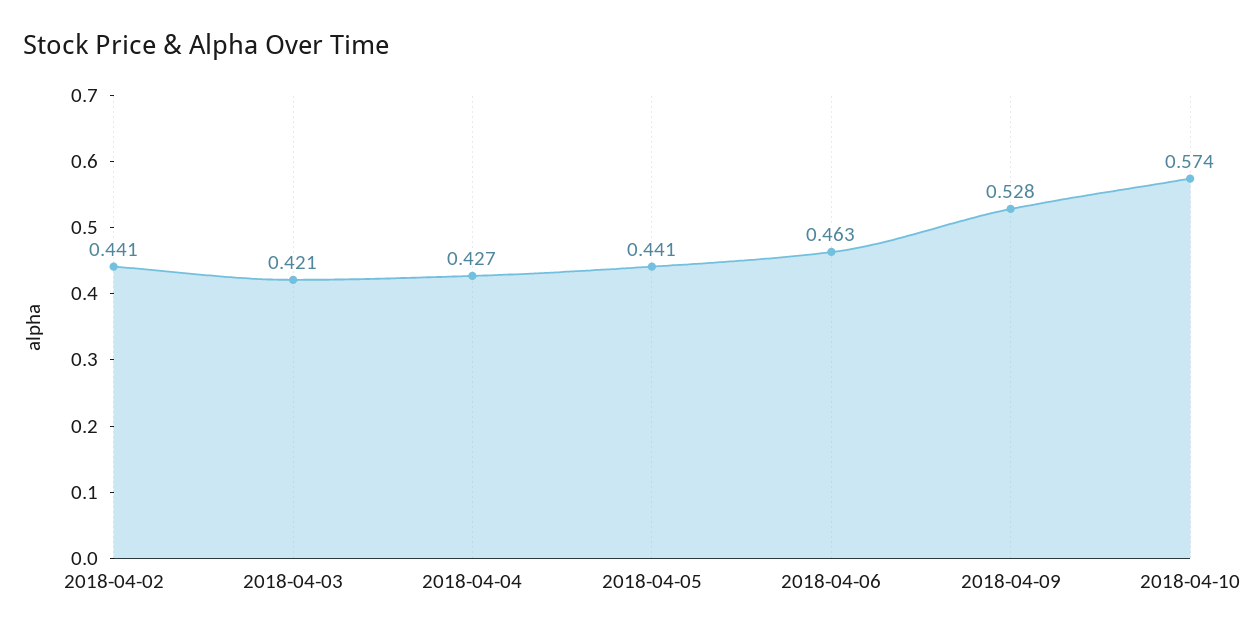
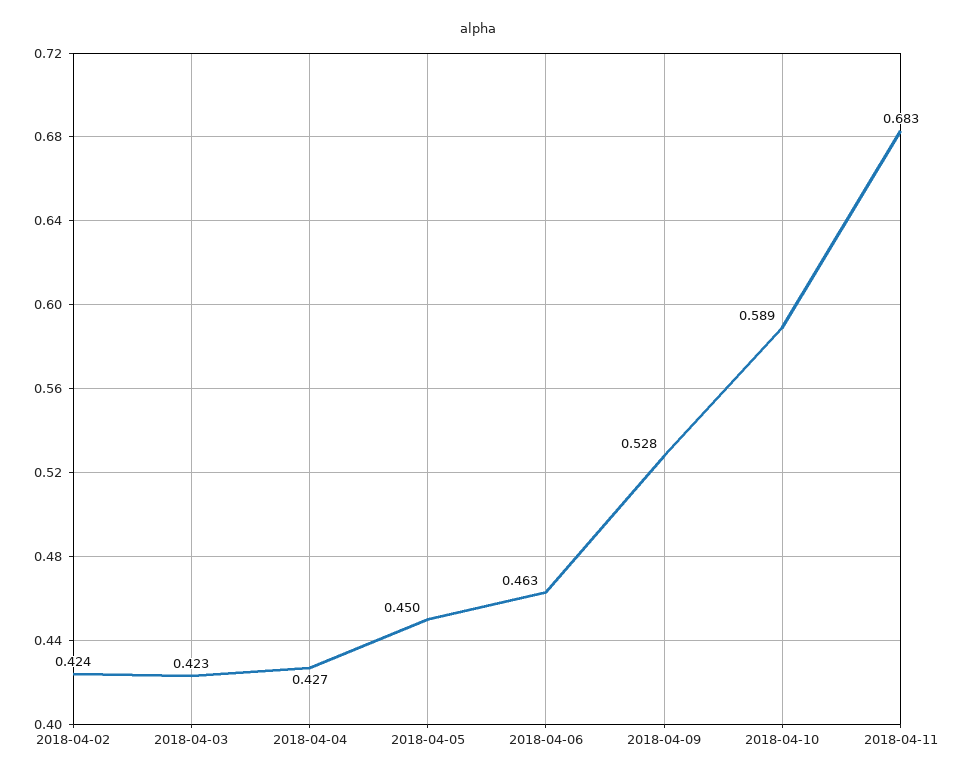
2018-04-02: 0.441 -> 0.424
2018-04-03: 0.421 -> 0.423
2018-04-05: 0.441 -> 0.45
2018-04-10: 0.574 -> 0.589
2018-04-11: none -> 0.683

